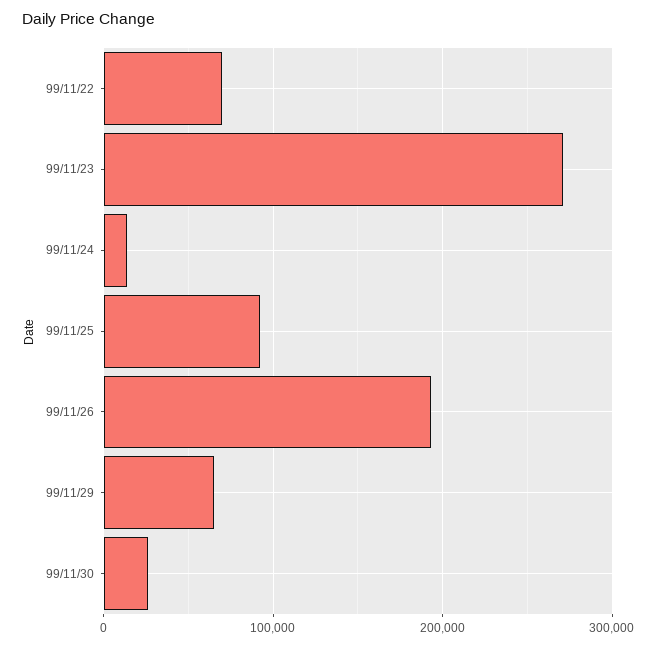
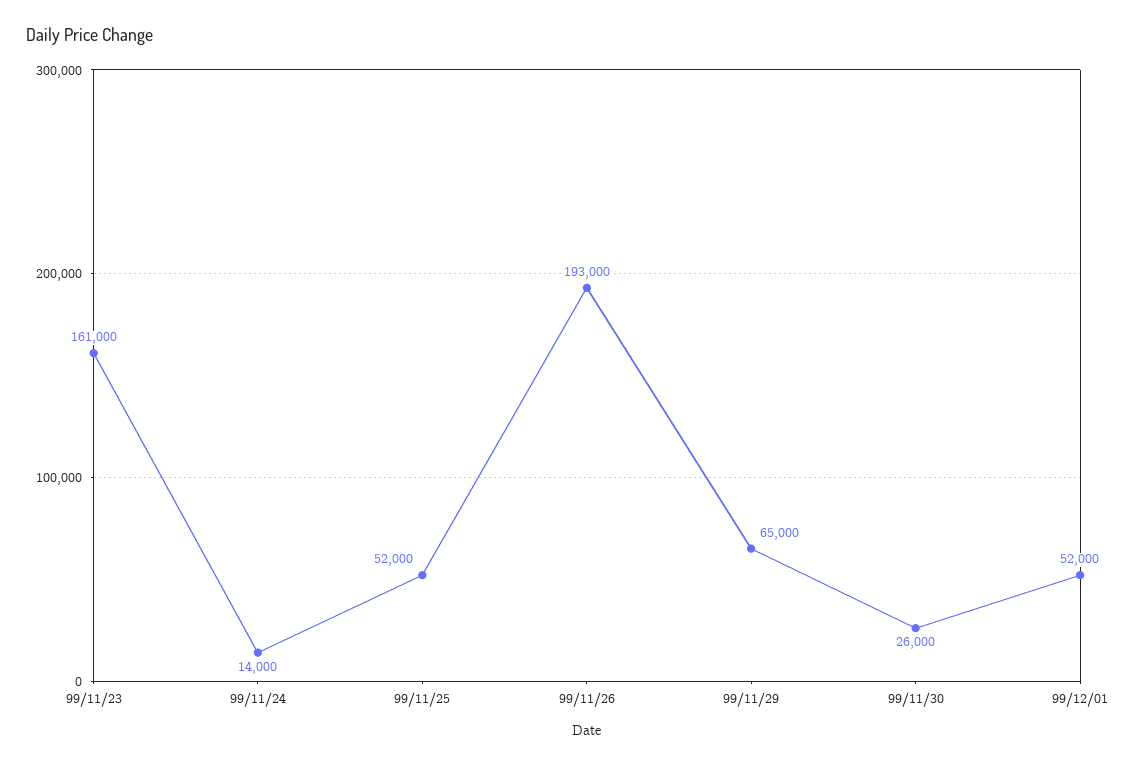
99/11/22: 70000 -> none
99/11/23: 270000 -> 161000
99/11/25: 90000 -> 52000
99/12/01: none -> 52000

